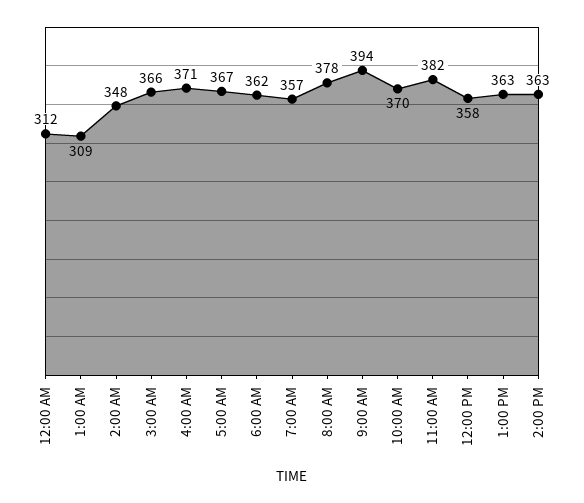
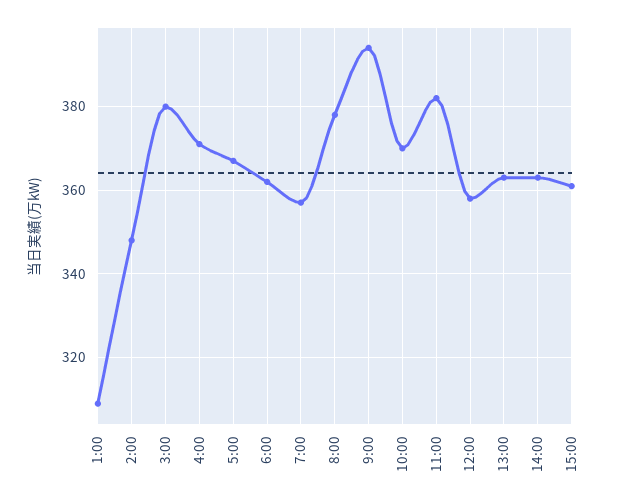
12:00 AM: 312 -> none
3:00 AM: 366 -> 380
15:00: none -> 360

